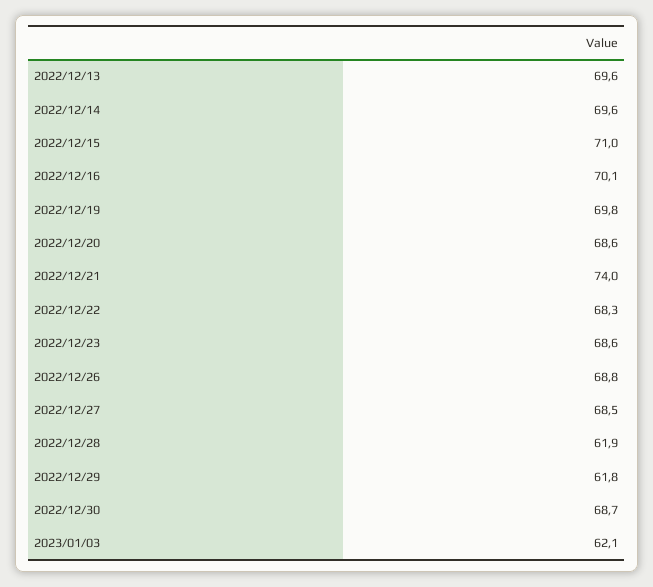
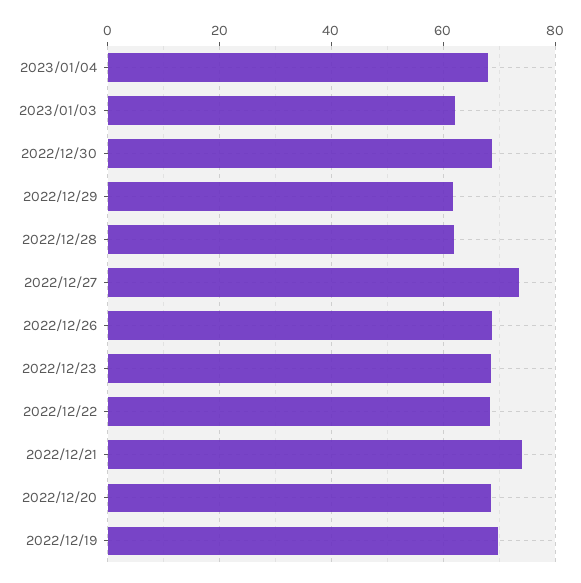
2022/12/13: 69.6 -> none
2022/12/14: 69.6 -> none
2022/12/15: 71 -> none
2022/12/16: 70.1 -> none
2022/12/27: 68.5 -> 74
2023/01/04: none -> 68

